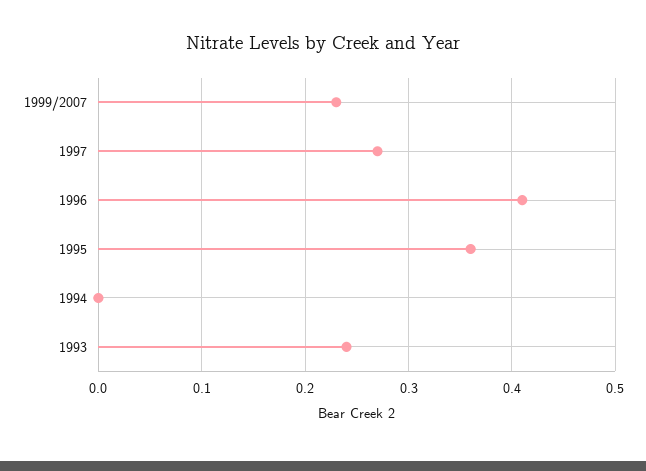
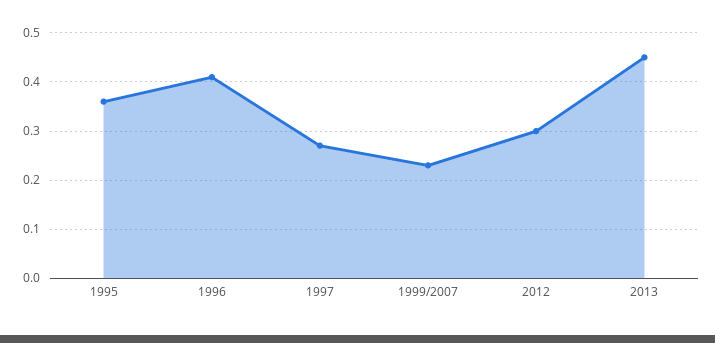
1994: 0 -> none
1993: 0.24 -> none
2012: none -> 0.3
2013: none -> 0.45

